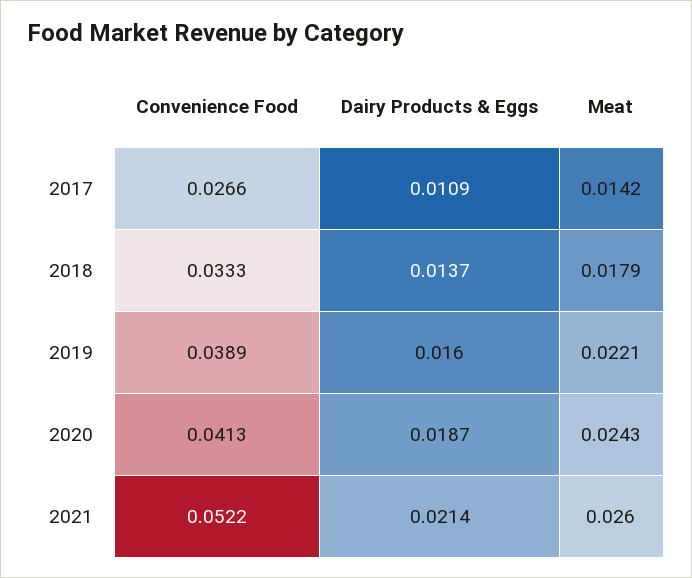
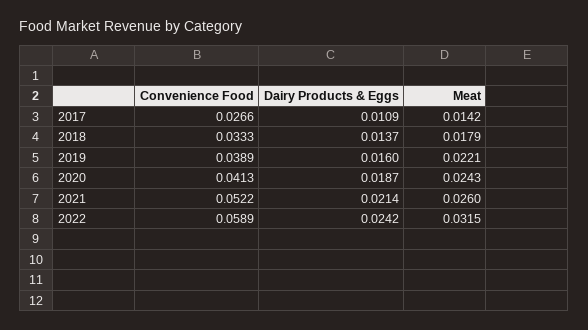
Convenience Food, 2022: none -> 0.0589
Dairy Products & Eggs, 2022: none -> 0.0242
Meat, 2022: none -> 0.0315

